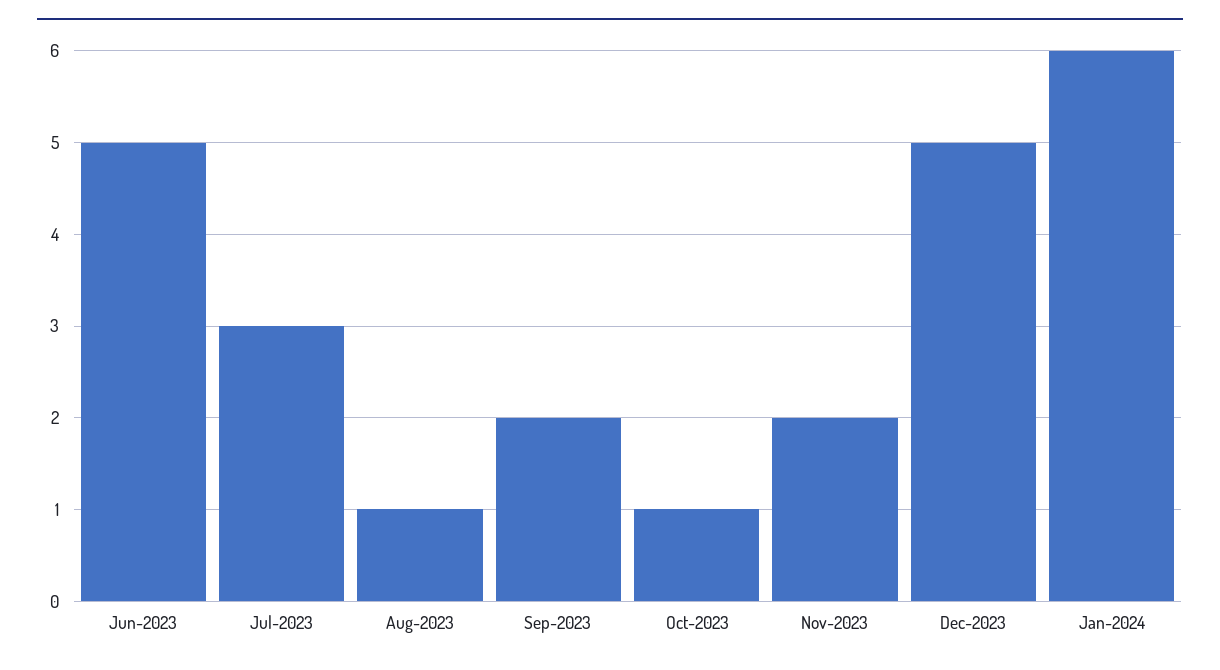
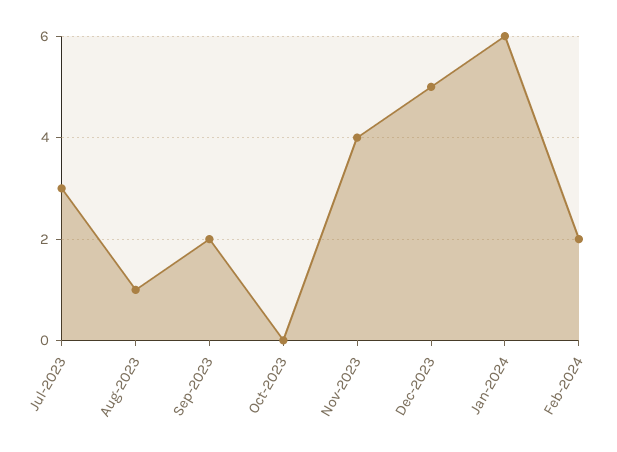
Jun-2023: 5 -> none
Oct-2023: 1 -> 0
Nov-2023: 2 -> 4
Feb-2024: none -> 2

